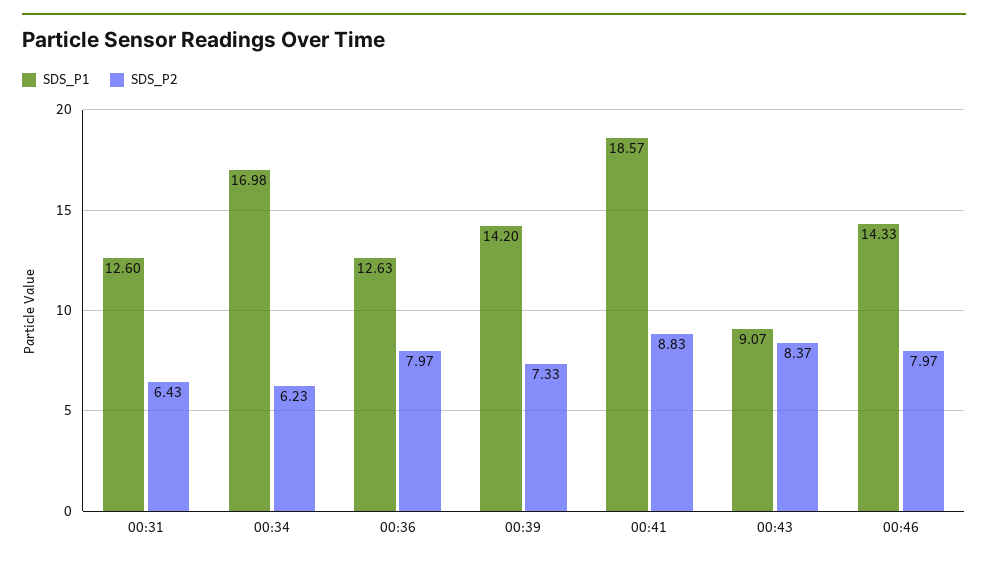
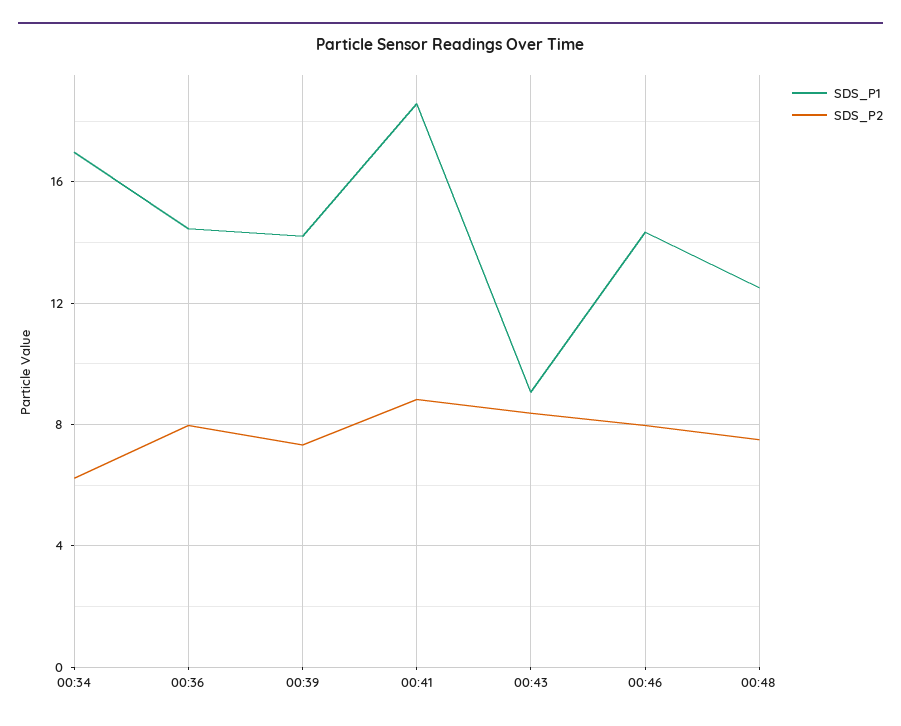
SDS_P1, 00:31: 12.6 -> none
SDS_P2, 00:31: 6.43 -> none
SDS_P1, 00:36: 12.63 -> 14.5
SDS_P1, 00:48: none -> 12.5
SDS_P2, 00:48: none -> 7.5

